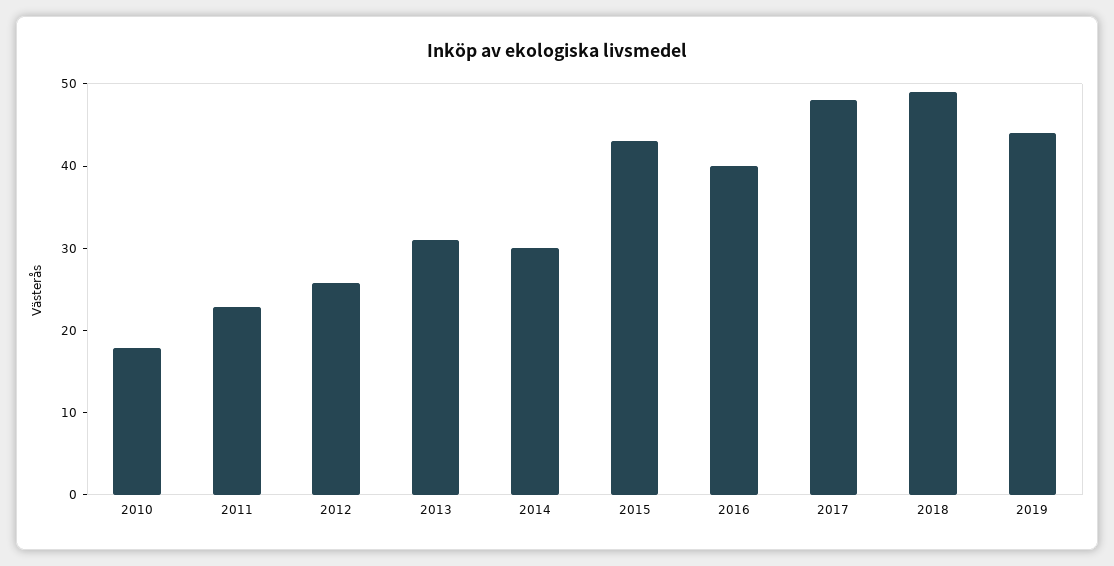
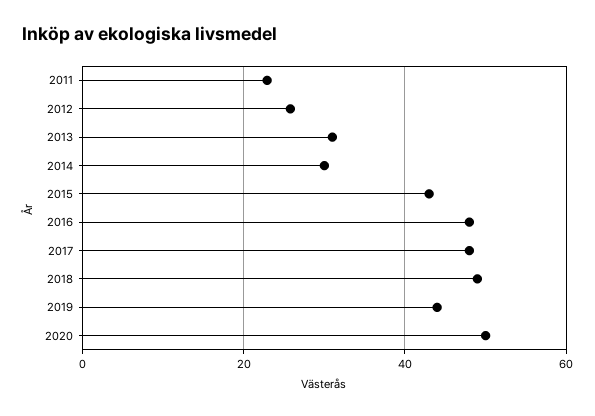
2010: 18 -> none
2016: 40 -> 48
2020: none -> 50

